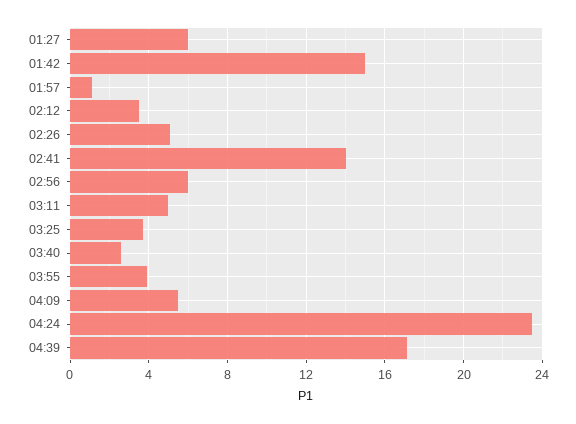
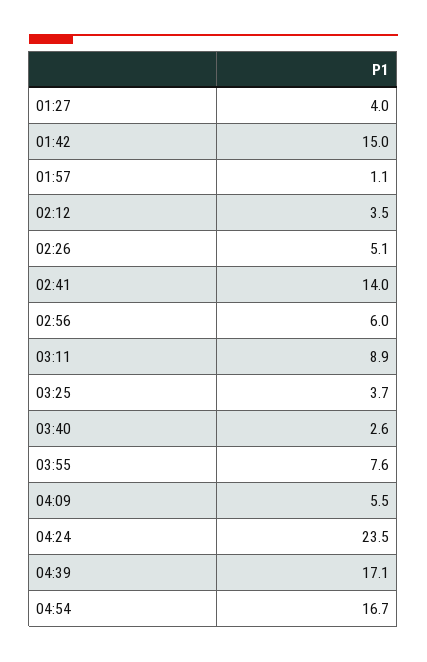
01:27: 6 -> 4
03:11: 5 -> 8.9
03:55: 4 -> 7.6
04:54: none -> 16.7

